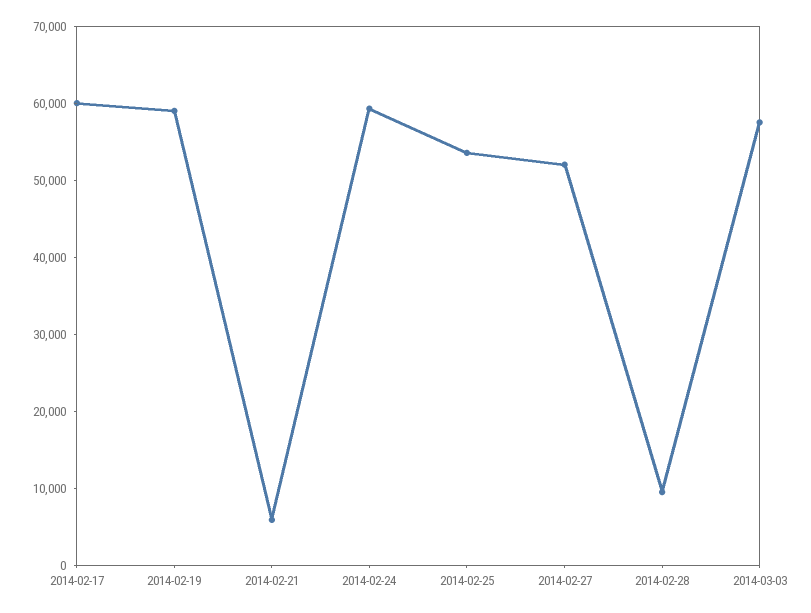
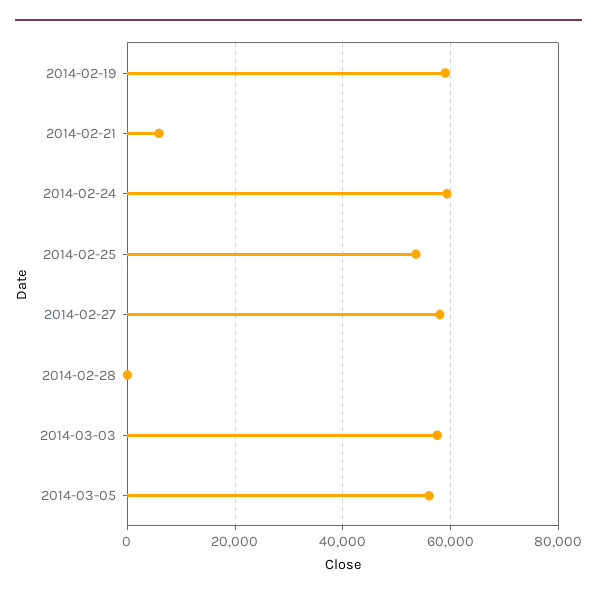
2014-02-17: 60000 -> none
2014-02-27: 52000 -> 58000
2014-02-28: 10000 -> 0
2014-03-05: none -> 56000

